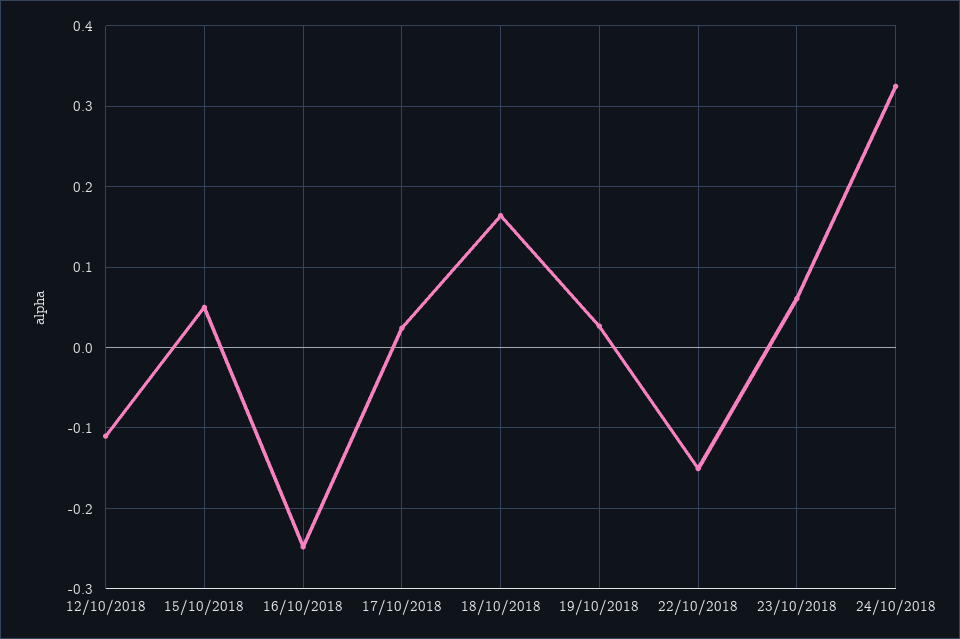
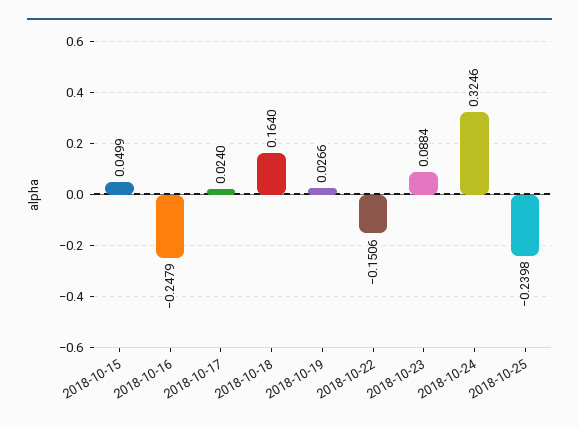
12/10/2018: -0.11 -> none
23/10/2018: 0.06 -> 0.0884
2018-10-25: none -> -0.2398

